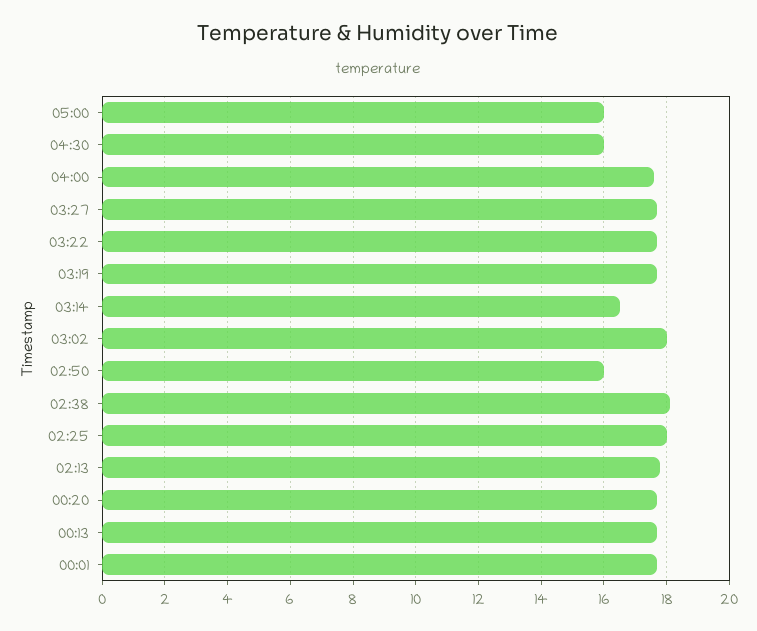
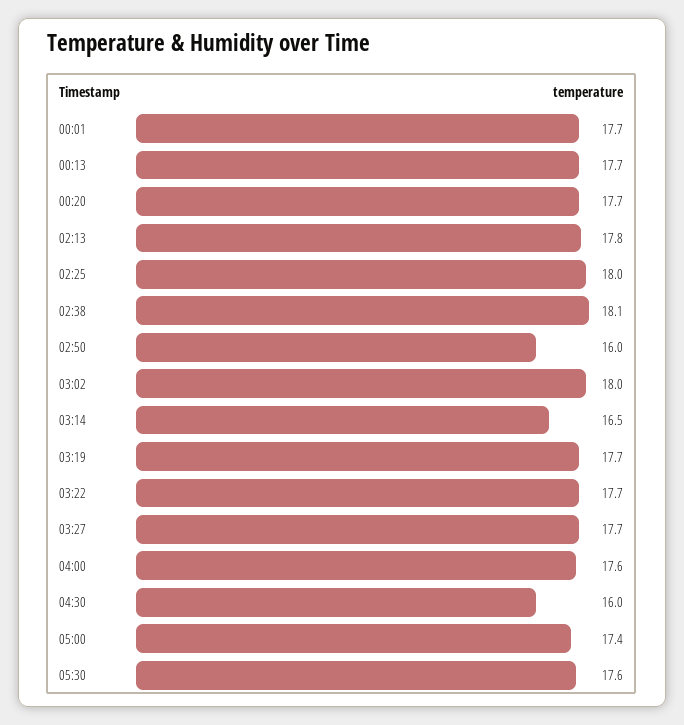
05:00: 16 -> 17.4
05:30: none -> 17.6

